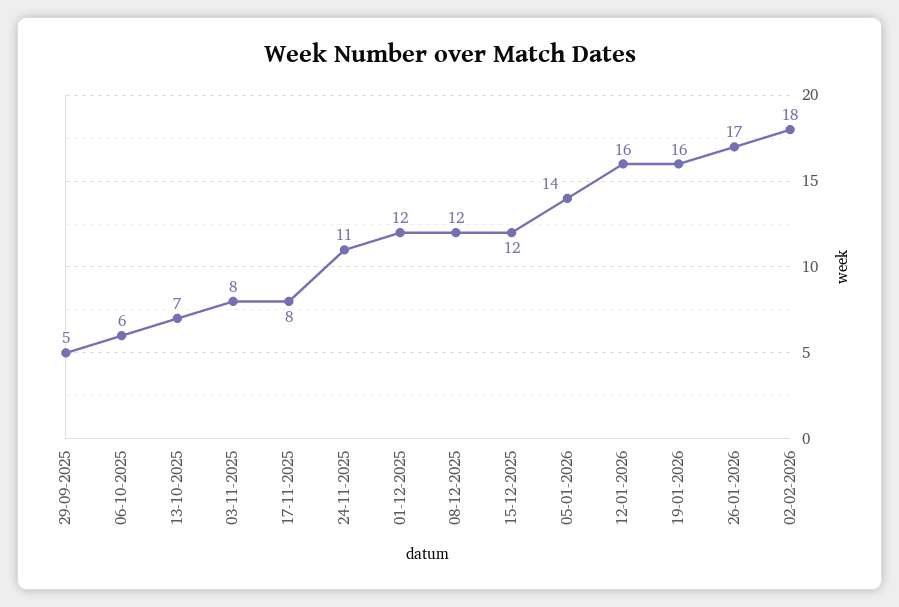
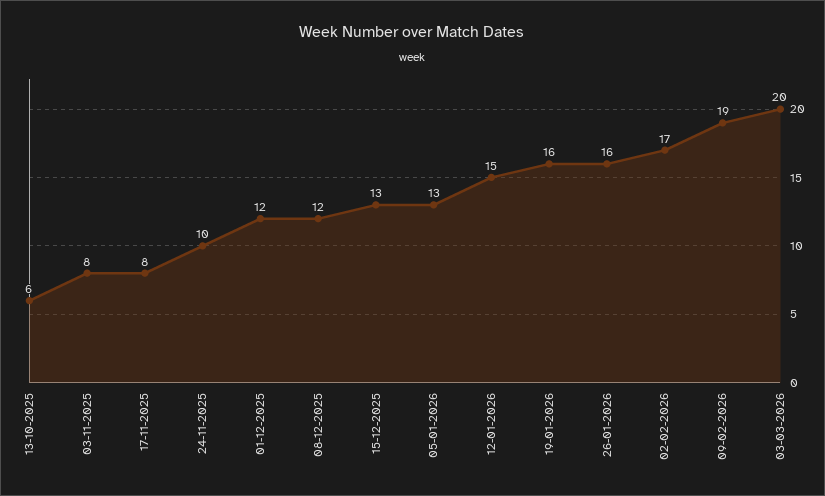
29-09-2025: 5 -> none
06-10-2025: 6 -> none
13-10-2025: 7 -> 6
24-11-2025: 11 -> 10
15-12-2025: 12 -> 13
05-01-2026: 14 -> 13
12-01-2026: 16 -> 15
26-01-2026: 17 -> 16
02-02-2026: 18 -> 17
09-02-2026: none -> 19
03-03-2026: none -> 20

